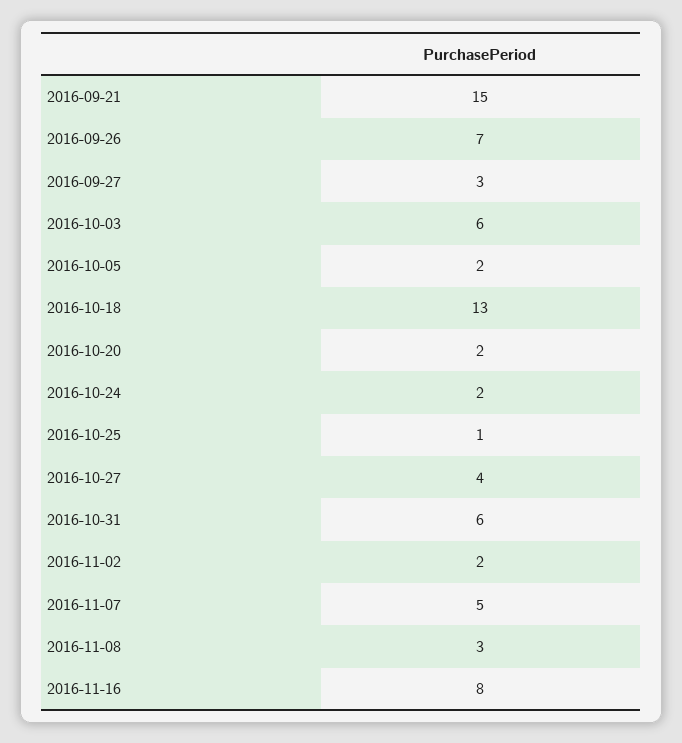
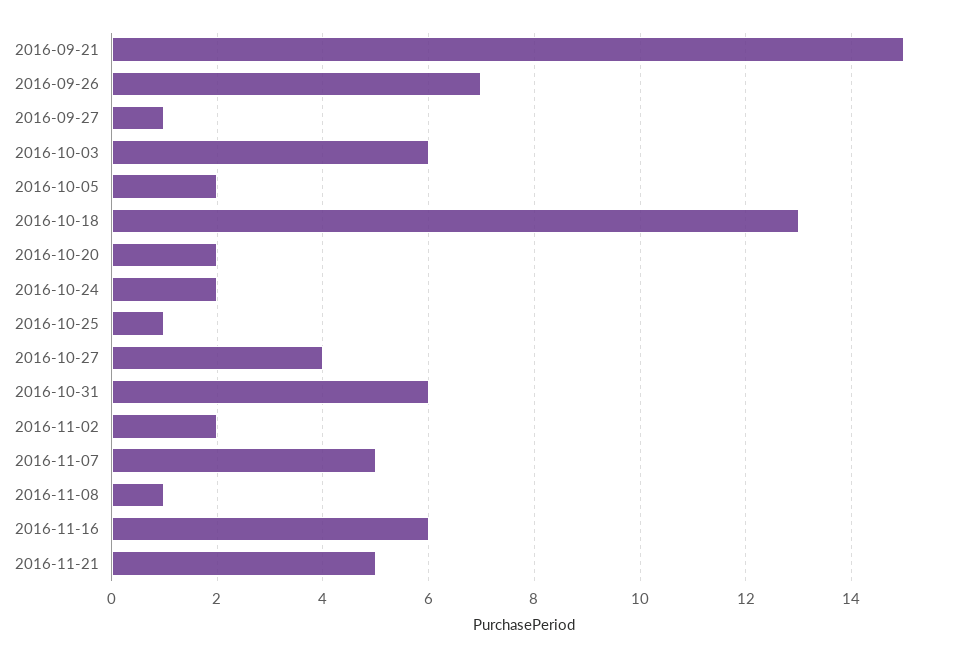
2016-09-27: 3 -> 1
2016-11-08: 3 -> 1
2016-11-16: 8 -> 6
2016-11-21: none -> 5

